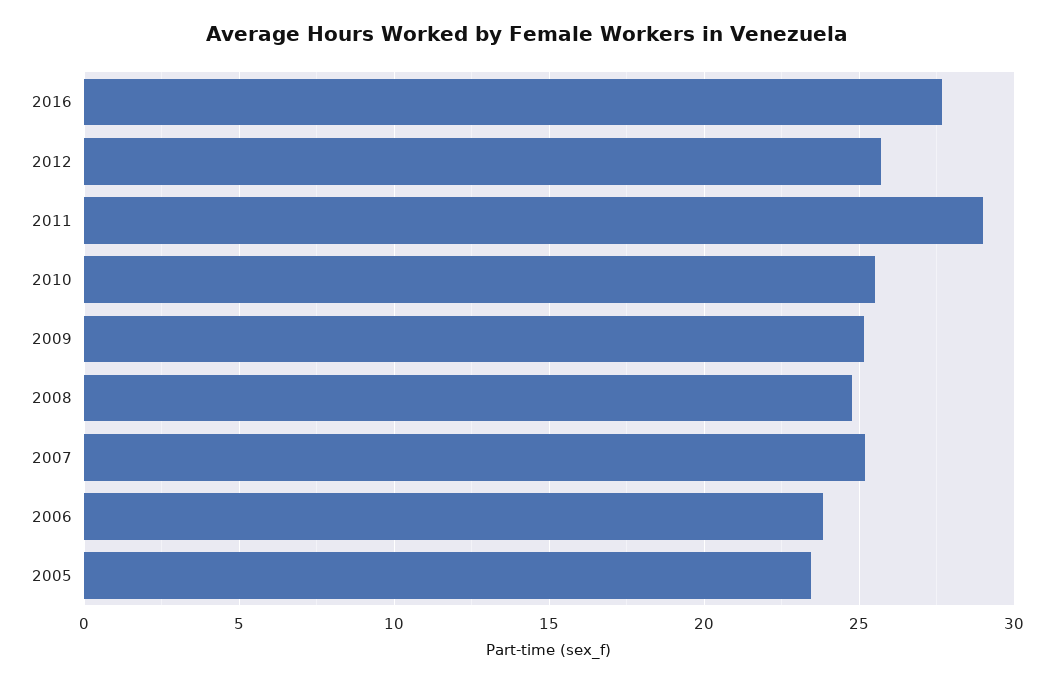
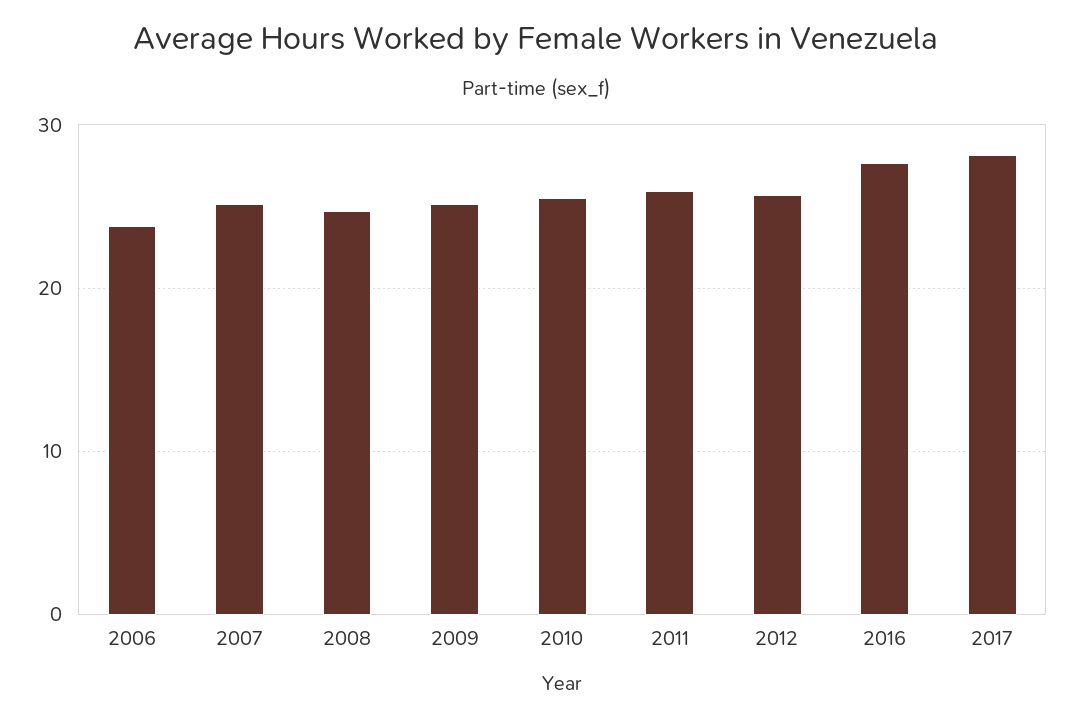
2011: 29 -> 26
2005: 23.5 -> none
2017: none -> 28

